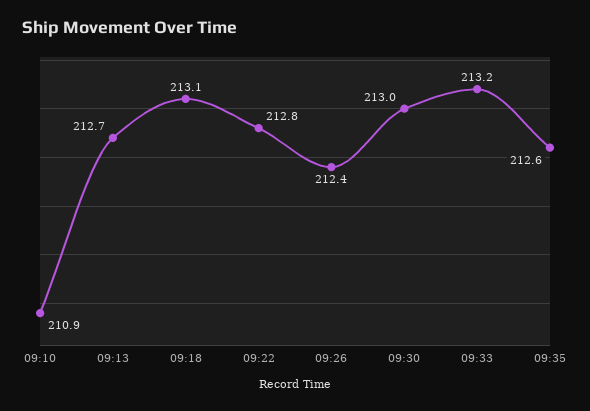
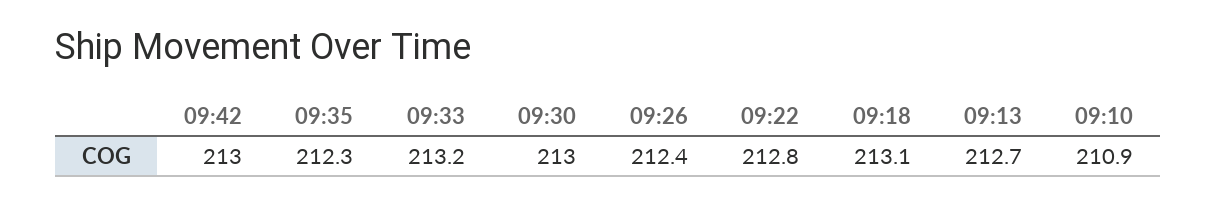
09:35: 212.6 -> 212.3
09:42: none -> 213

